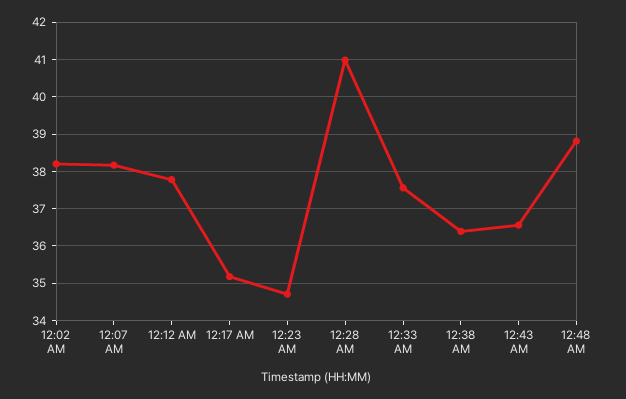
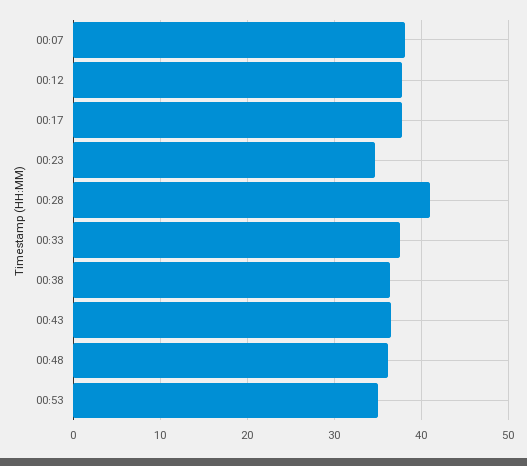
12:02 AM: 38.2 -> none
12:17 AM: 35.2 -> 38
12:48 AM: 38.8 -> 36
00:53: none -> 35

